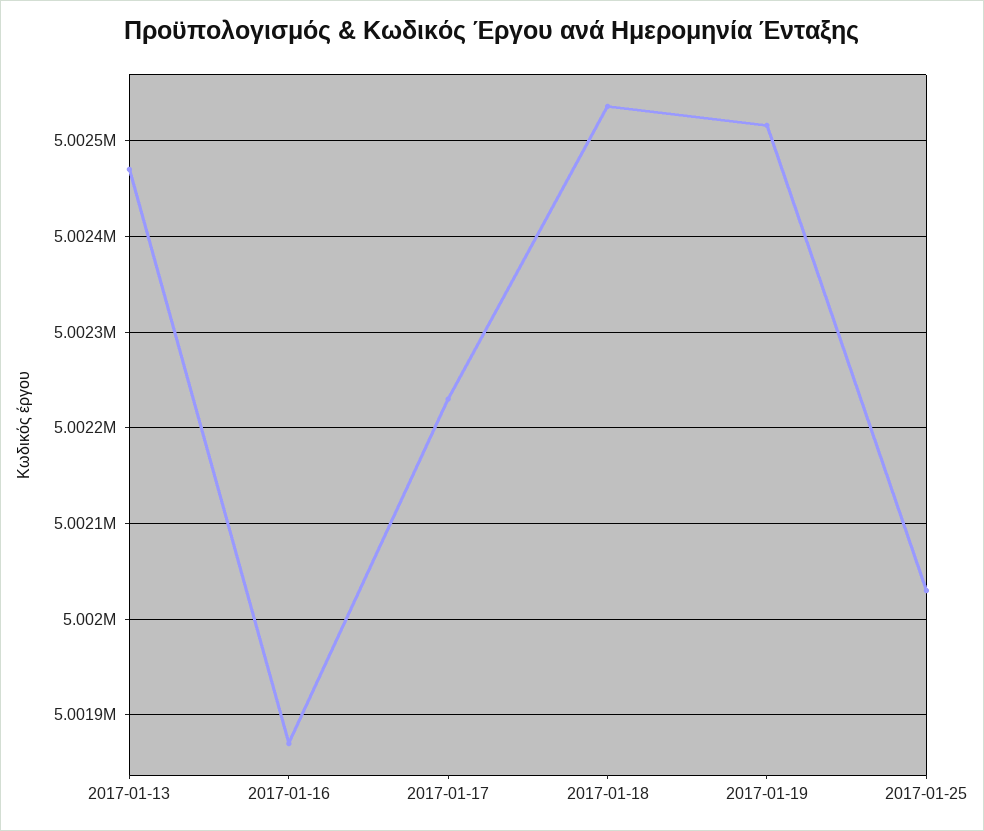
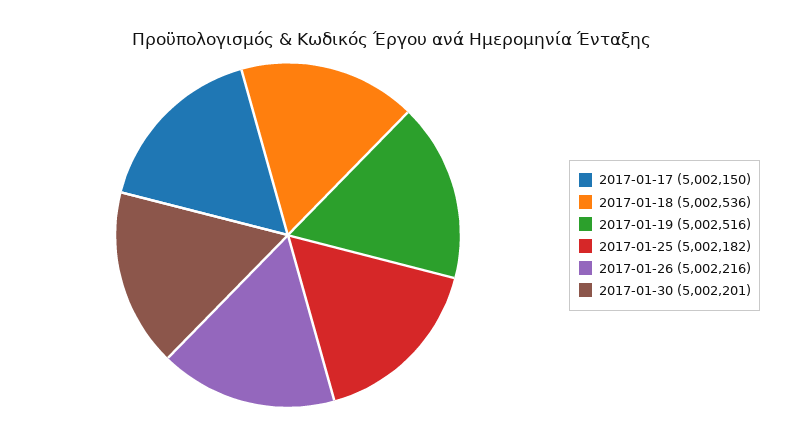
2017-01-13: 5002470 -> none
2017-01-16: 5001870 -> none
2017-01-17: 5002230 -> 5002150
2017-01-25: 5002030 -> 5002182
2017-01-26: none -> 5002216
2017-01-30: none -> 5002201

